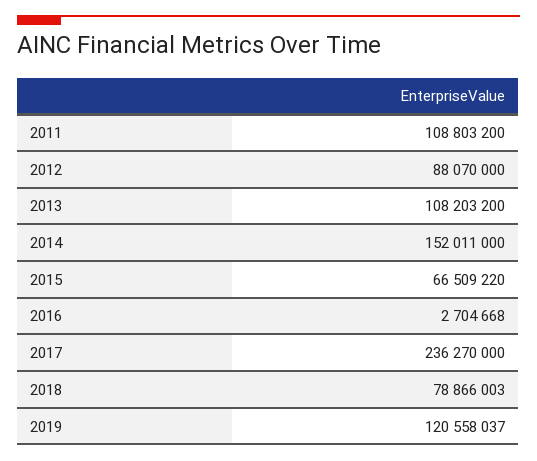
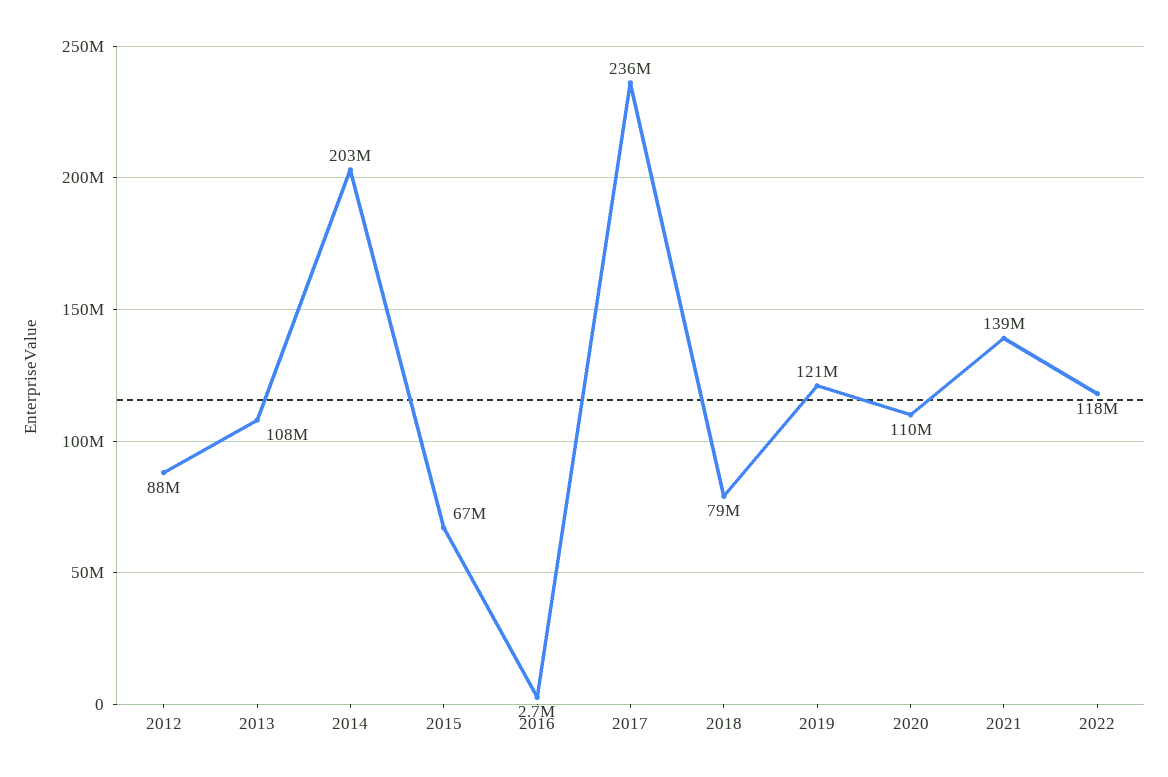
2011: 108803200 -> none
2014: 152011000 -> 203000000
2020: none -> 110000000
2021: none -> 139000000
2022: none -> 118000000

